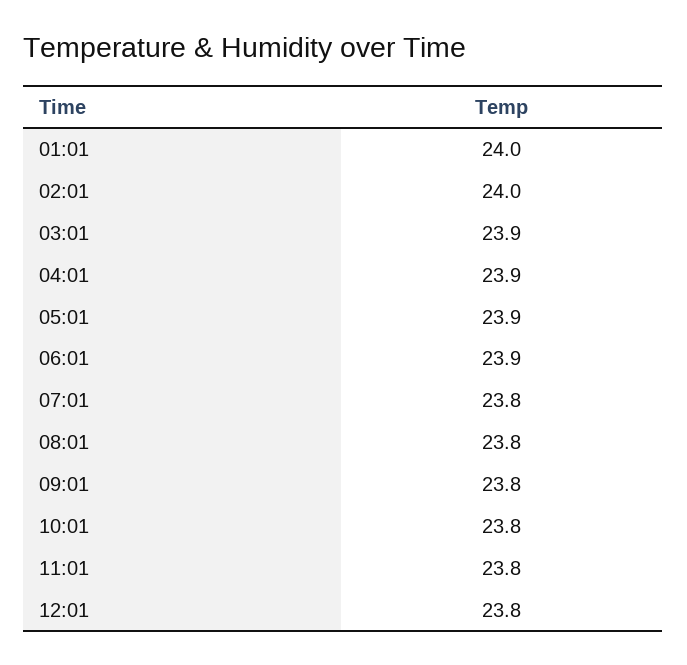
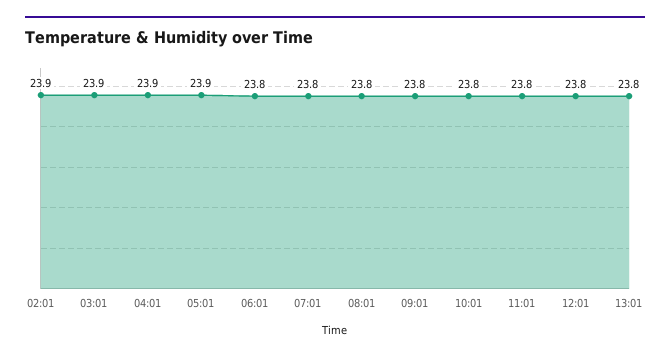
01:01: 24 -> none
02:01: 24 -> 23.9
06:01: 23.9 -> 23.8
13:01: none -> 23.8

